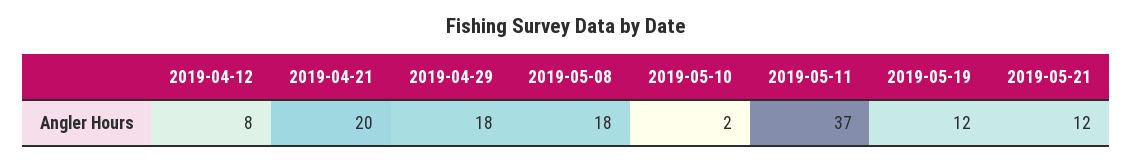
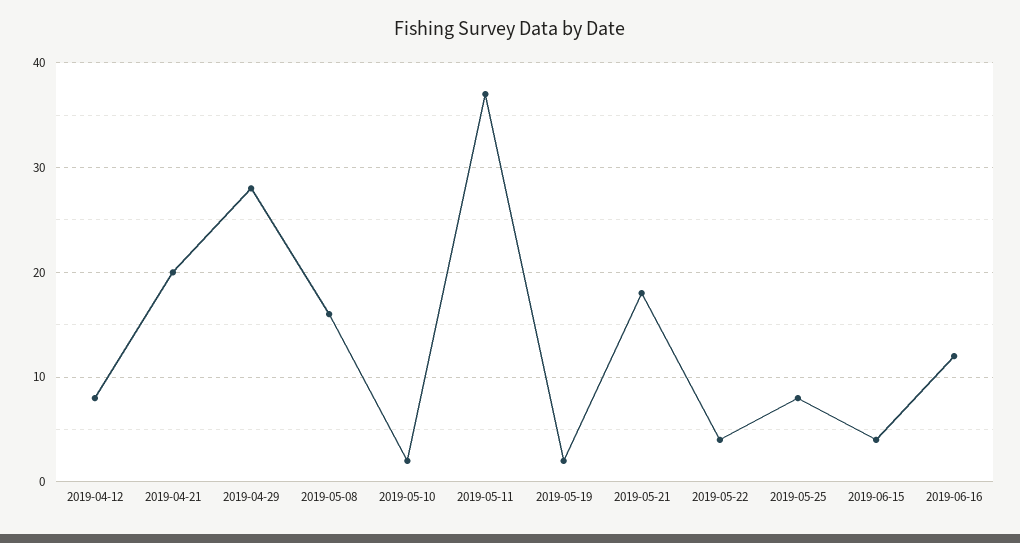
2019-04-29: 18 -> 28
2019-05-08: 18 -> 16
2019-05-19: 12 -> 2
2019-05-21: 12 -> 18
2019-05-22: none -> 4
2019-05-25: none -> 8
2019-06-15: none -> 4
2019-06-16: none -> 12

